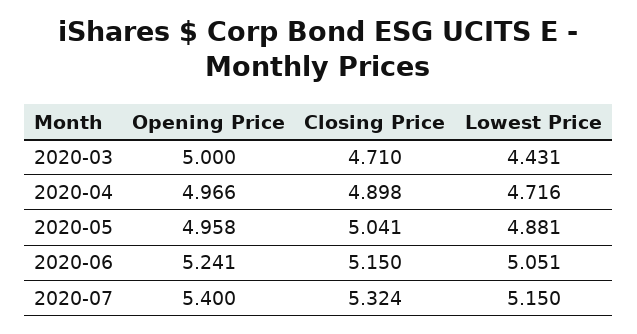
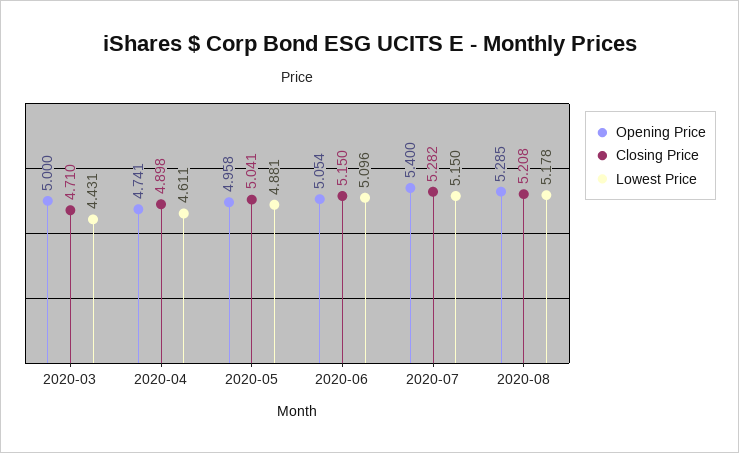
Opening Price, 2020-04: 4.966 -> 4.741
Lowest Price, 2020-04: 4.716 -> 4.611
Opening Price, 2020-06: 5.241 -> 5.054
Lowest Price, 2020-06: 5.051 -> 5.096
Closing Price, 2020-07: 5.324 -> 5.282
Opening Price, 2020-08: none -> 5.285
Closing Price, 2020-08: none -> 5.208
Lowest Price, 2020-08: none -> 5.178

